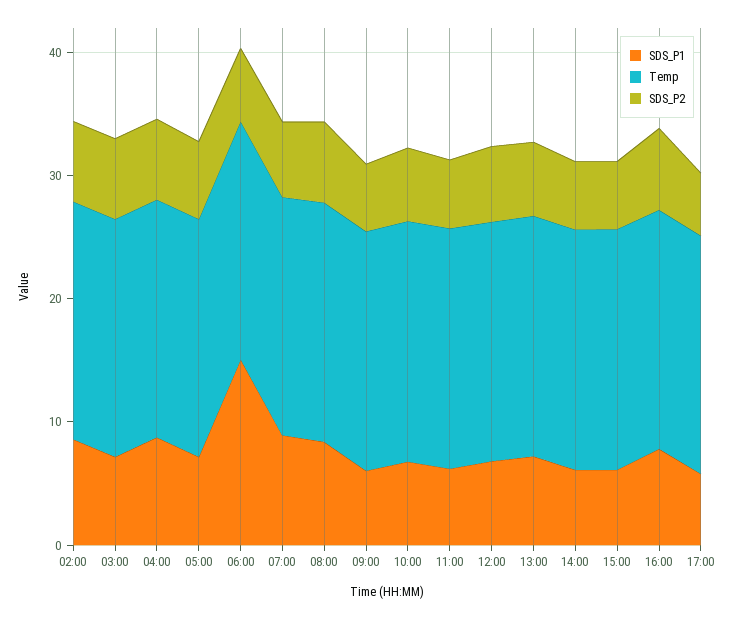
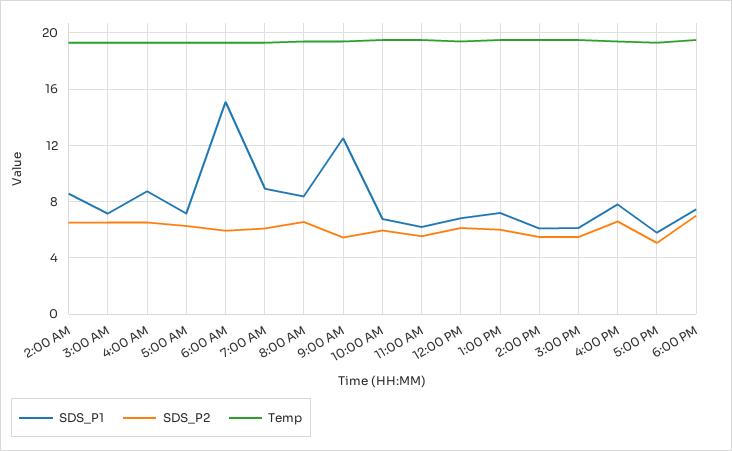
SDS_P1, 09:00: 6 -> 12.5
SDS_P1, 6:00 PM: none -> 7.5
SDS_P2, 6:00 PM: none -> 7
Temp, 6:00 PM: none -> 19.5

